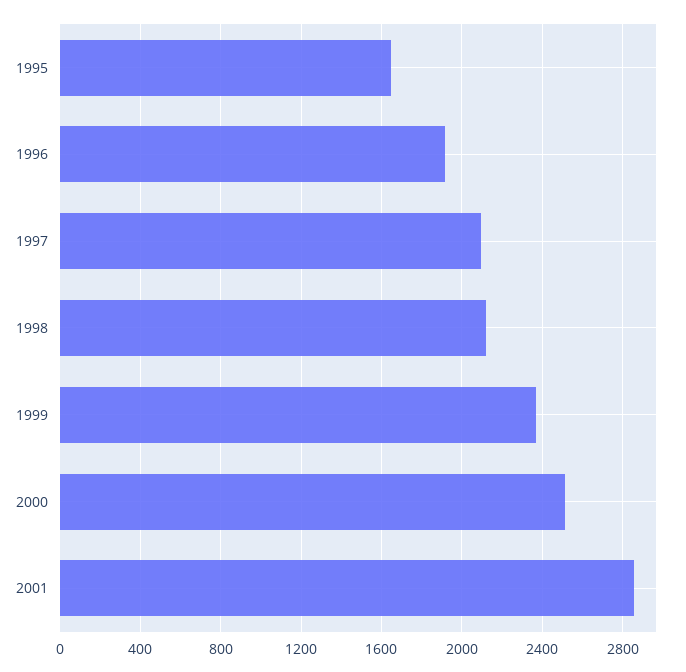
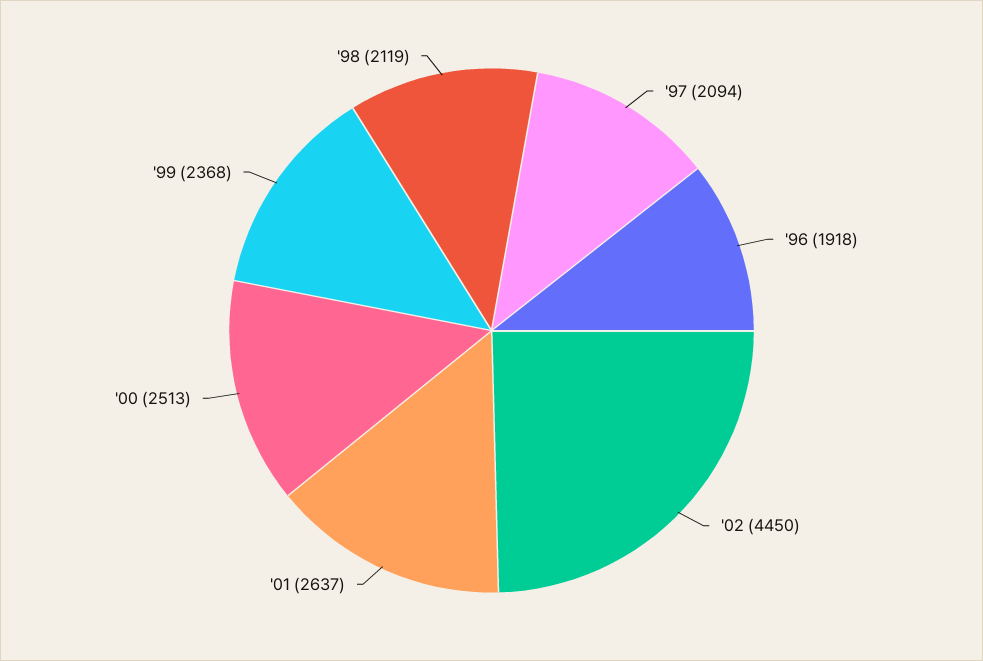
1995: 1650 -> none
2001: 2850 -> 2637
'02: none -> 4450

